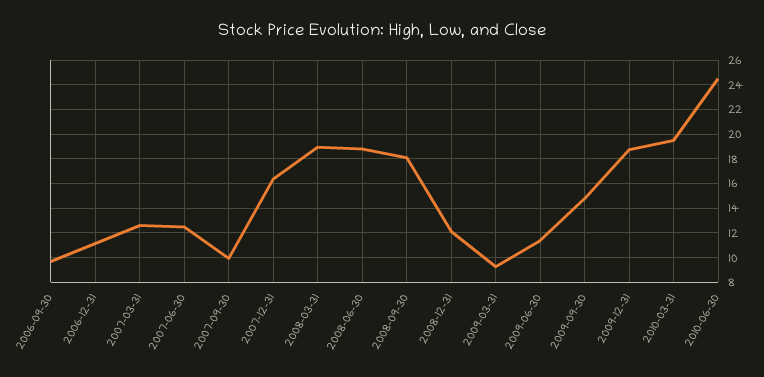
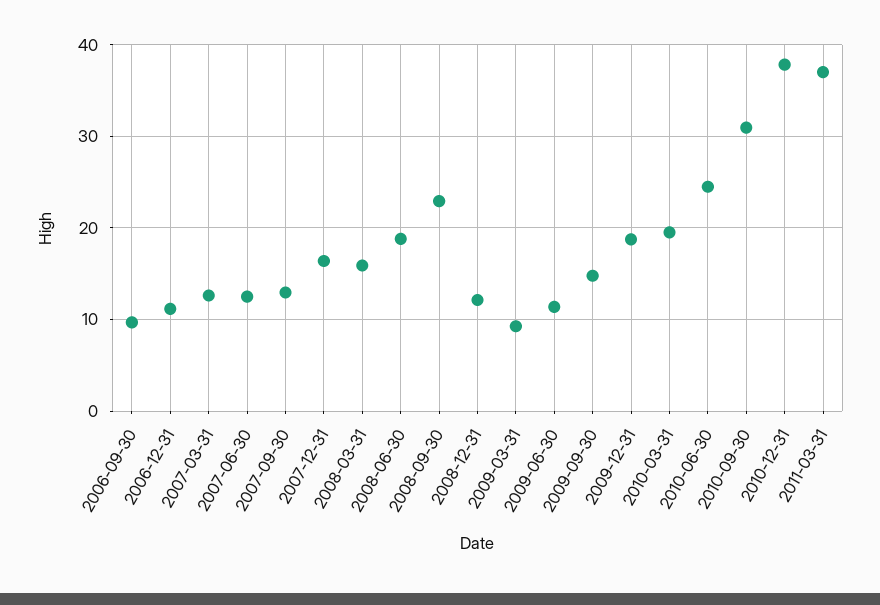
2007-09-30: 10 -> 13
2008-03-31: 19 -> 16
2008-09-30: 18 -> 23
2010-09-30: none -> 31
2010-12-31: none -> 38
2011-03-31: none -> 37

